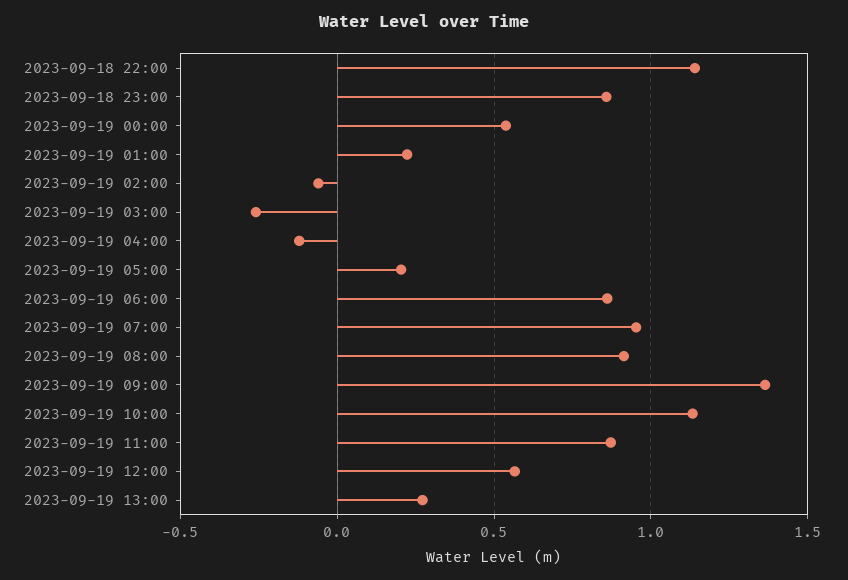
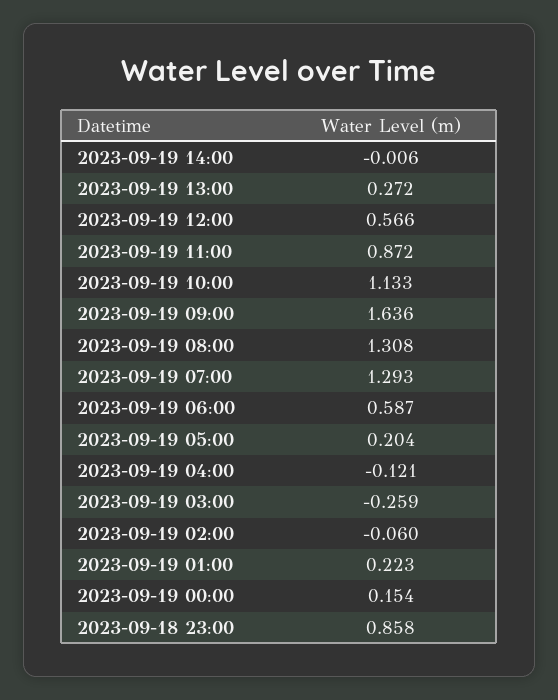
2023-09-18 22:00: 1.15 -> none
2023-09-19 00:00: 0.55 -> 0.154
2023-09-19 06:00: 0.85 -> 0.587
2023-09-19 07:00: 0.95 -> 1.293
2023-09-19 08:00: 0.9 -> 1.308
2023-09-19 09:00: 1.35 -> 1.636
2023-09-19 14:00: none -> -0.006

